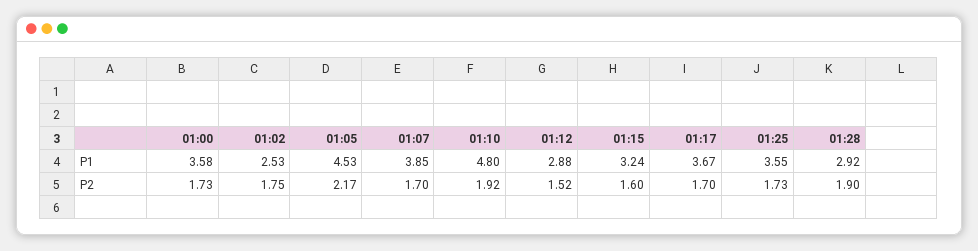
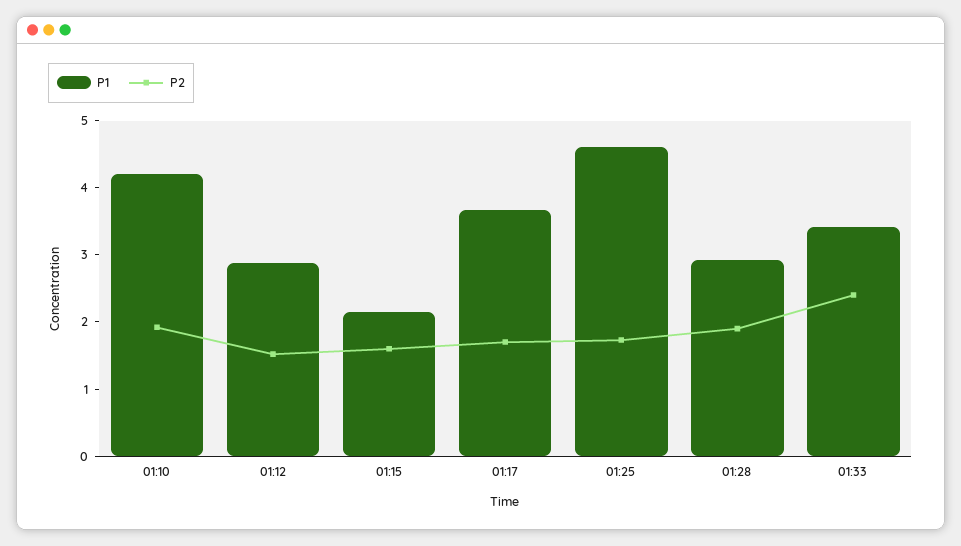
P1, 01:00: 3.58 -> none
P1, 01:02: 2.53 -> none
P1, 01:05: 4.53 -> none
P1, 01:07: 3.85 -> none
P1, 01:10: 4.8 -> 4.2
P1, 01:15: 3.24 -> 2.2
P1, 01:25: 3.55 -> 4.6
P2, 01:00: 1.73 -> none
P2, 01:02: 1.75 -> none
P2, 01:05: 2.17 -> none
P2, 01:07: 1.7 -> none
P1, 01:33: none -> 3.4
P2, 01:33: none -> 2.4

